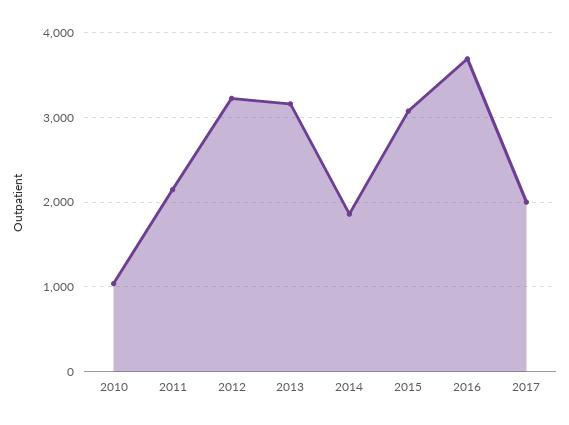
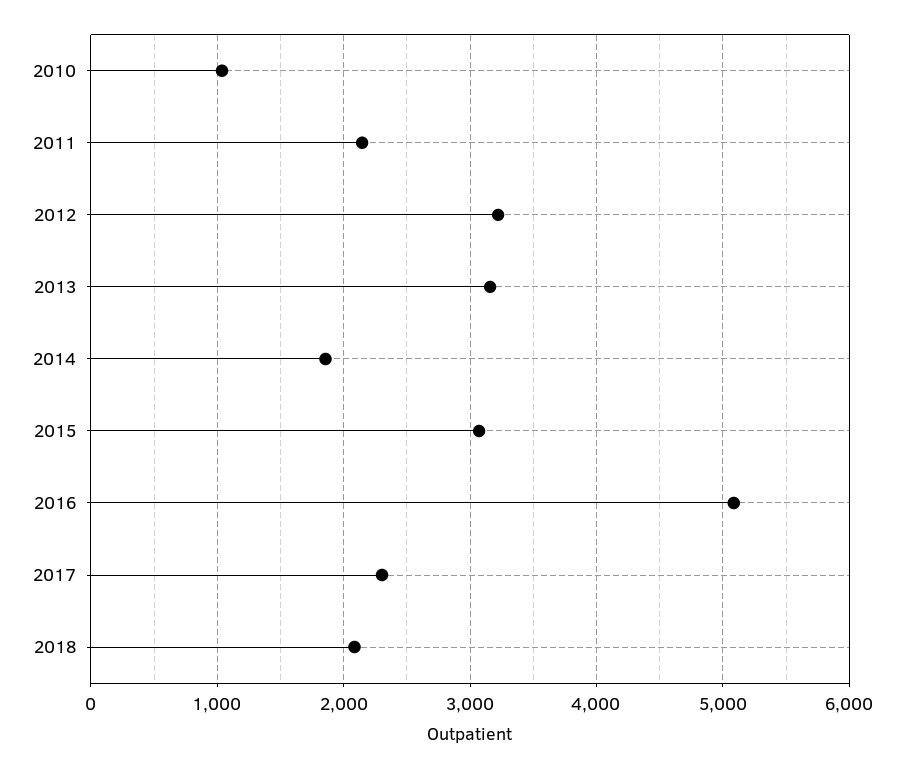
2016: 3700 -> 5100
2017: 2000 -> 2300
2018: none -> 2100

